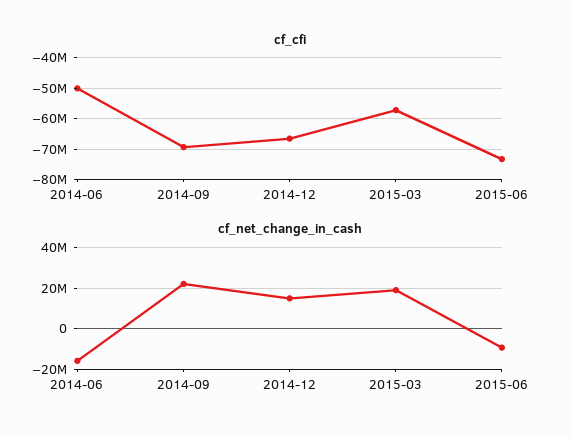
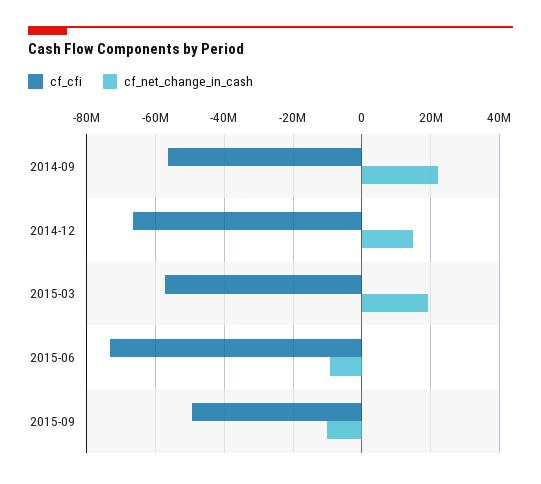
cf_cfi, 2014-06: -50000000 -> none
cf_cfi, 2014-09: -70000000 -> -56000000
cf_net_change_in_cash, 2014-06: -15000000 -> none
cf_cfi, 2015-09: none -> -50000000
cf_net_change_in_cash, 2015-09: none -> -10000000

